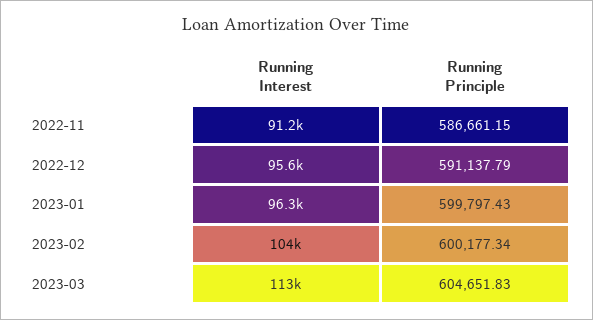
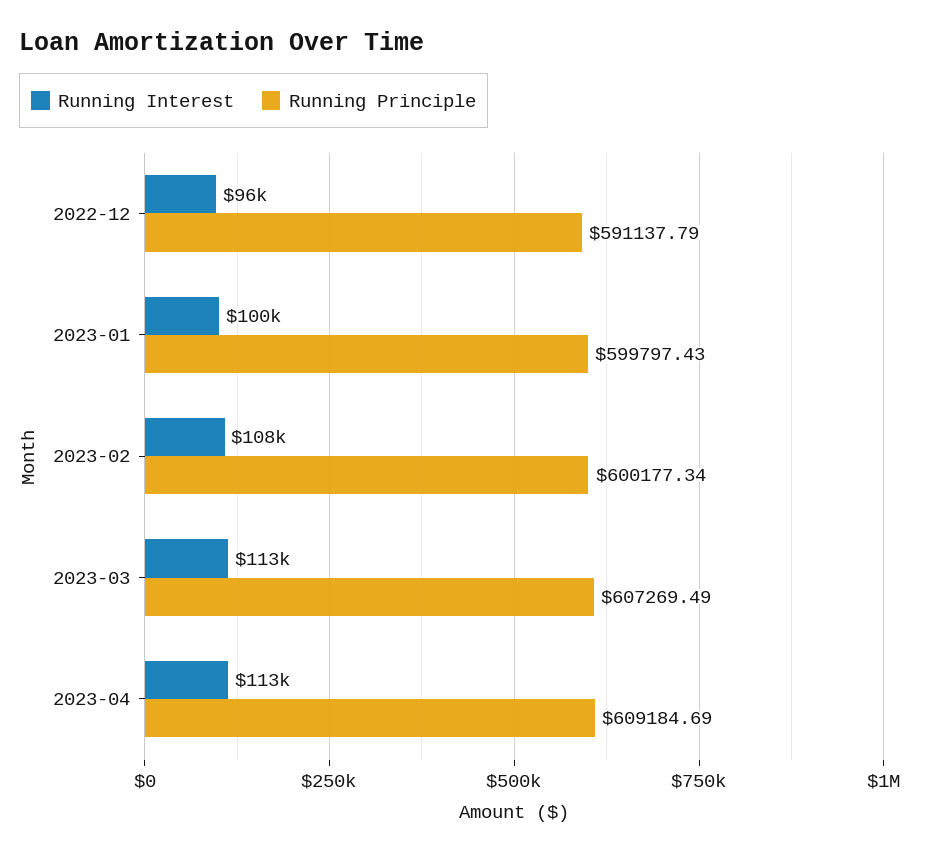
Running Interest, 2022-11: 91200 -> none
Running Principle, 2022-11: 586661.15 -> none
Running Interest, 2023-01: 96300 -> 100000
Running Interest, 2023-02: 104000 -> 108000
Running Principle, 2023-03: 604651.83 -> 607269.49
Running Interest, 2023-04: none -> 113000
Running Principle, 2023-04: none -> 609184.69

